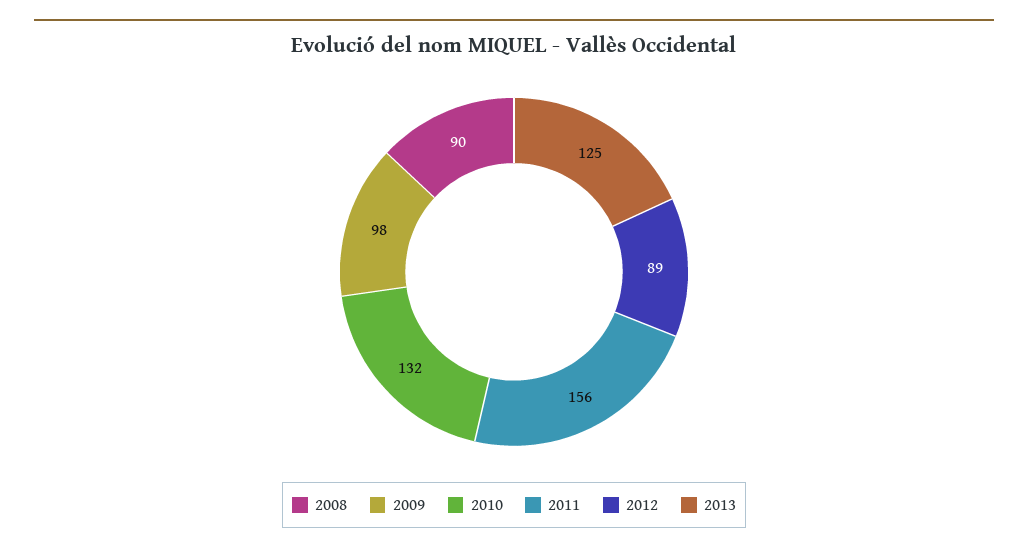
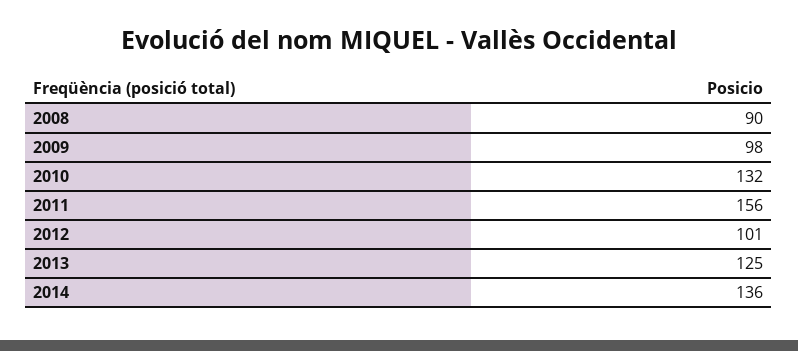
2012: 89 -> 101
2014: none -> 136

